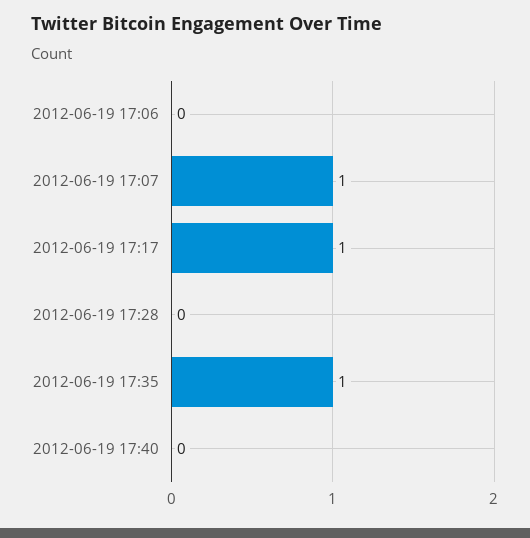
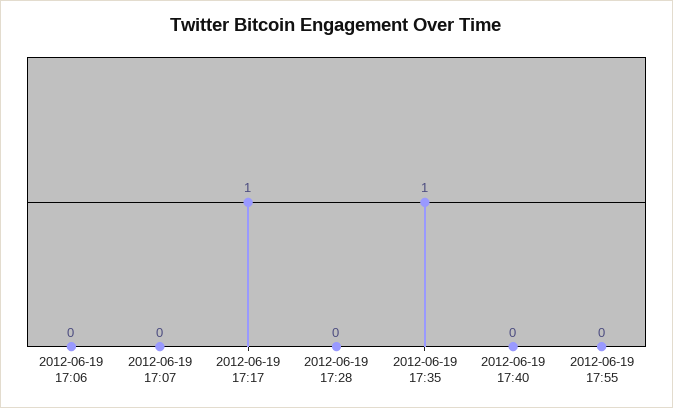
2012-06-19 17:07: 1 -> 0
2012-06-19 17:55: none -> 0

